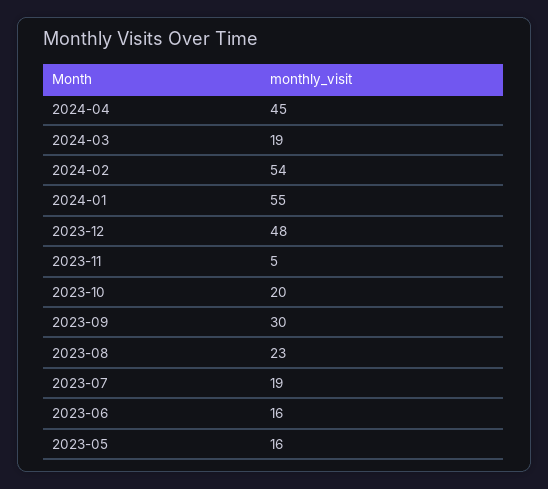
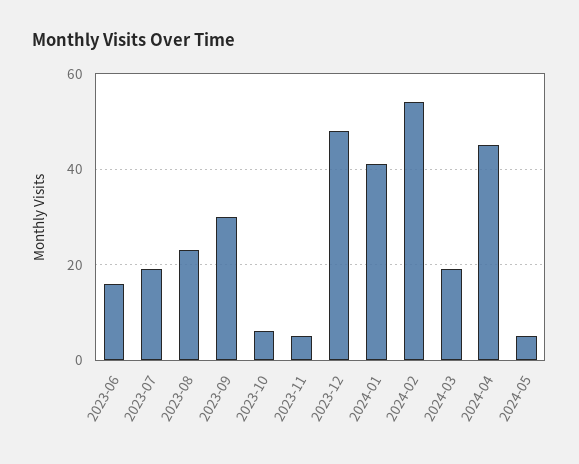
2024-01: 55 -> 40
2023-10: 20 -> 5
2023-05: 16 -> none
2024-05: none -> 5

